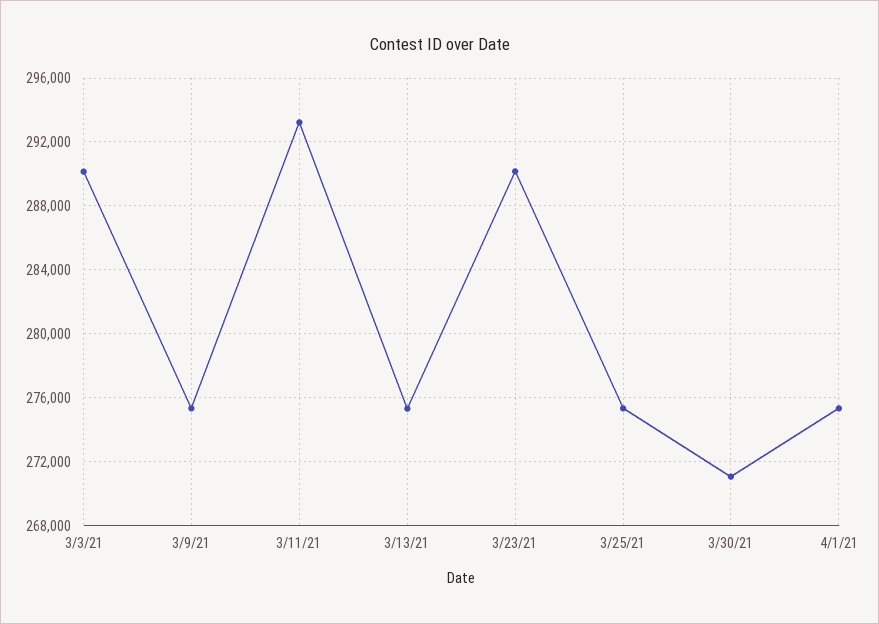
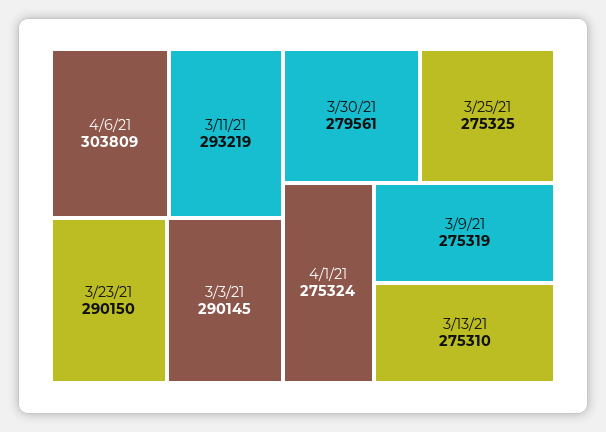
3/30/21: 271000 -> 279561
4/6/21: none -> 303809

